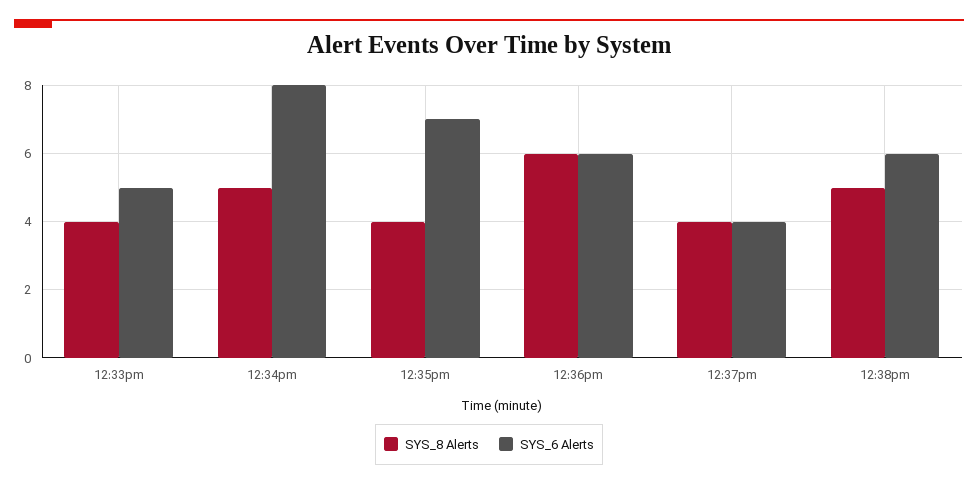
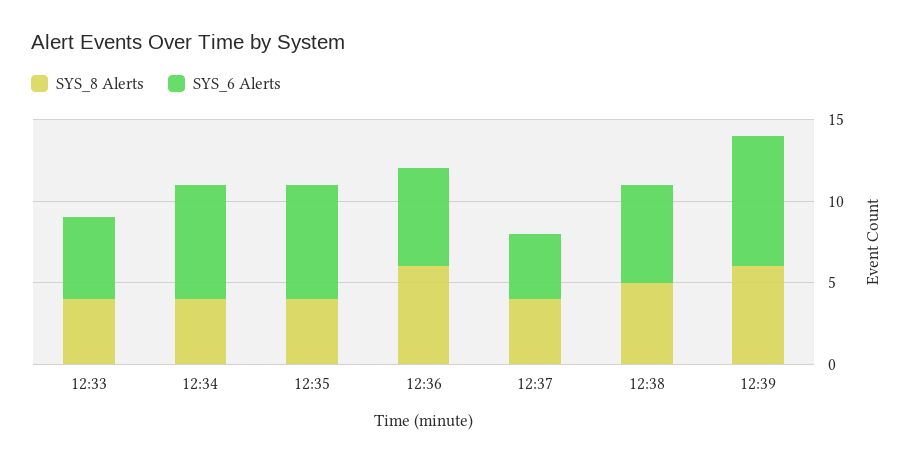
SYS_8 Alerts, 12:34pm: 5 -> 4
SYS_6 Alerts, 12:34pm: 8 -> 7
SYS_8 Alerts, 12:39: none -> 6
SYS_6 Alerts, 12:39: none -> 8

